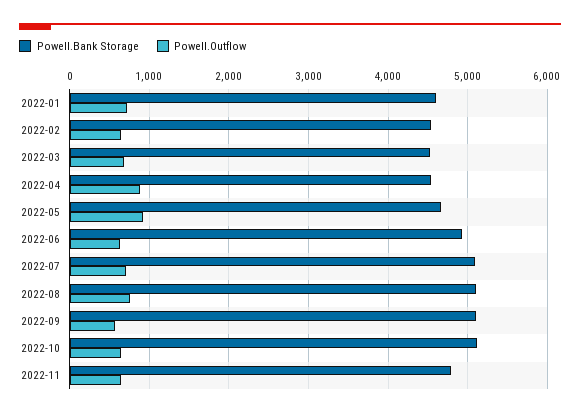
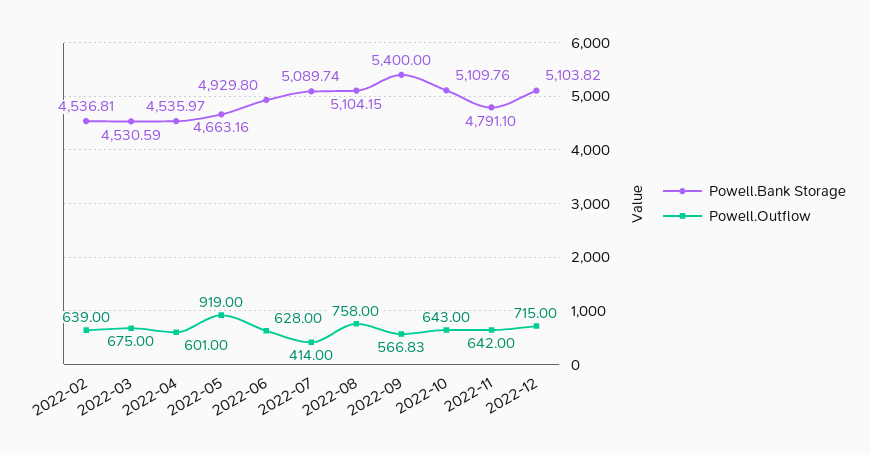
Powell.Bank Storage, 2022-01: 4600 -> none
Powell.Outflow, 2022-01: 700 -> none
Powell.Outflow, 2022-04: 900 -> 601
Powell.Outflow, 2022-07: 700 -> 414
Powell.Bank Storage, 2022-09: 5100 -> 5400
Powell.Bank Storage, 2022-12: none -> 5103.82
Powell.Outflow, 2022-12: none -> 715

